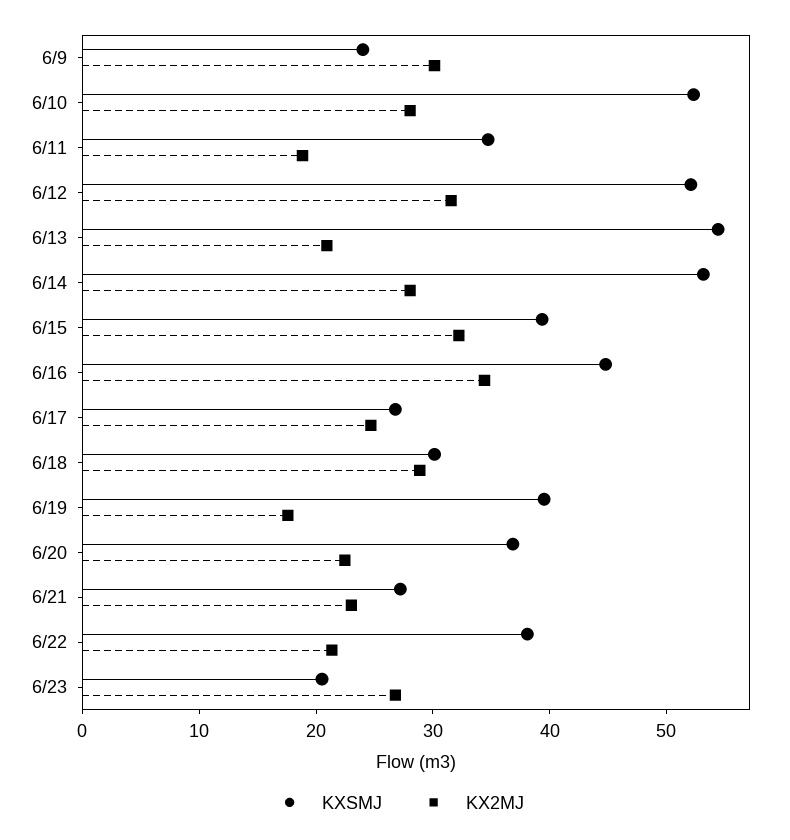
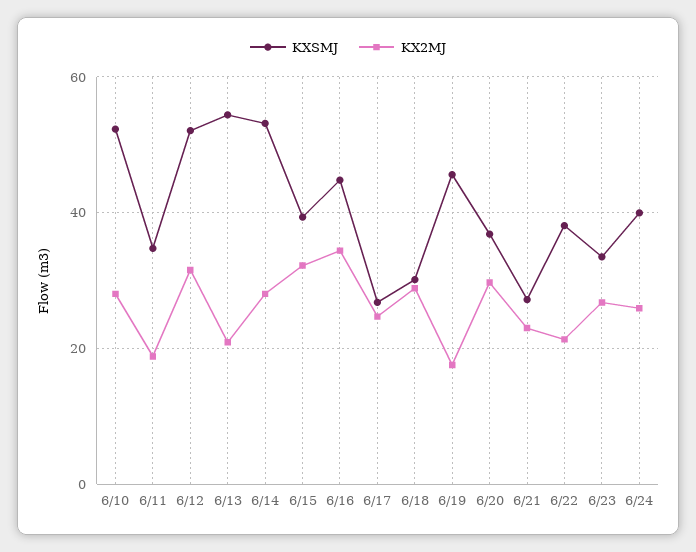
KXSMJ, 6/9: 24 -> none
KX2MJ, 6/9: 30 -> none
KXSMJ, 6/19: 40 -> 46
KX2MJ, 6/20: 22 -> 30
KXSMJ, 6/23: 20 -> 34
KXSMJ, 6/24: none -> 40
KX2MJ, 6/24: none -> 26

